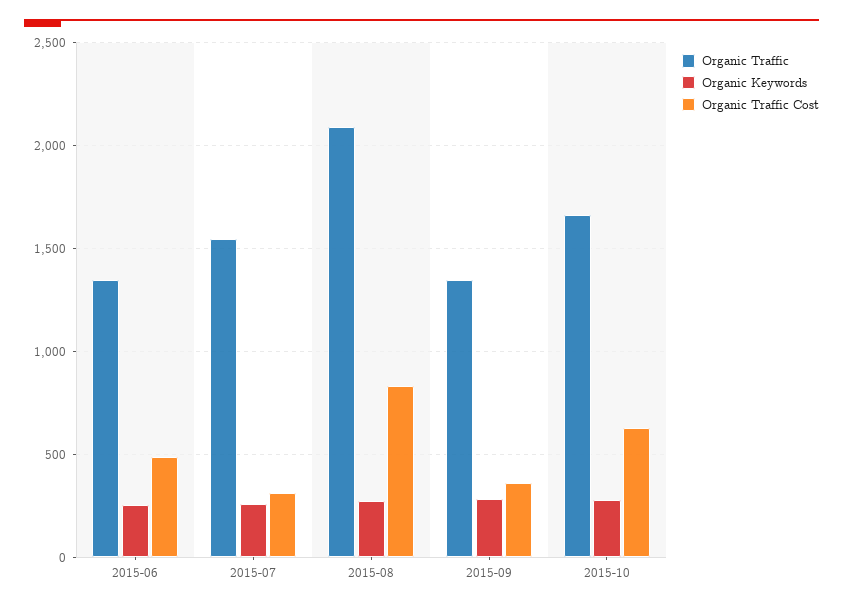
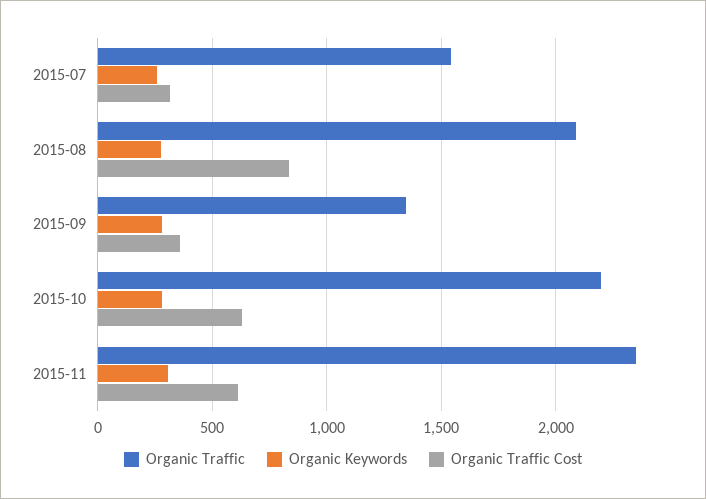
Organic Traffic, 2015-06: 1350 -> none
Organic Keywords, 2015-06: 250 -> none
Organic Traffic Cost, 2015-06: 500 -> none
Organic Traffic, 2015-10: 1650 -> 2200
Organic Traffic, 2015-11: none -> 2350
Organic Keywords, 2015-11: none -> 300
Organic Traffic Cost, 2015-11: none -> 600

